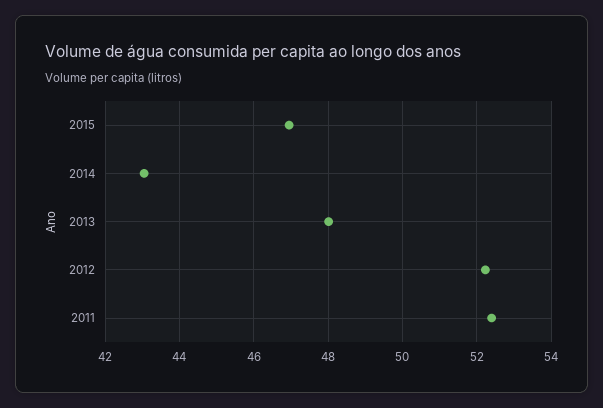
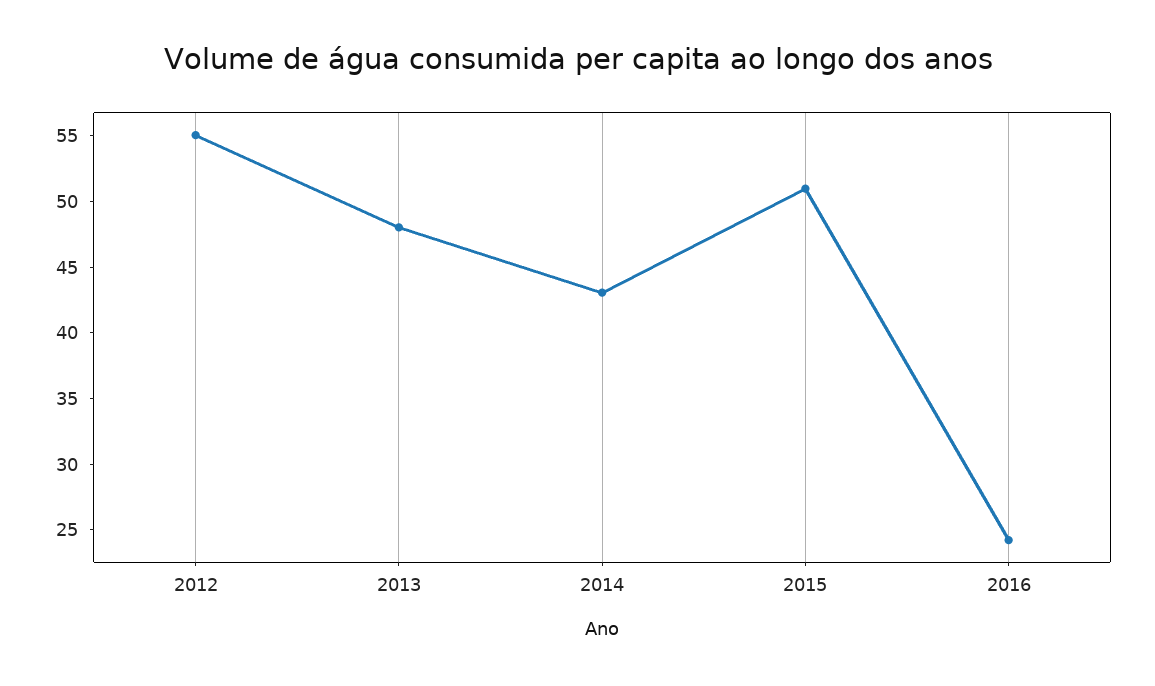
2015: 47 -> 51
2012: 52.2 -> 55
2011: 52.4 -> none
2016: none -> 24

